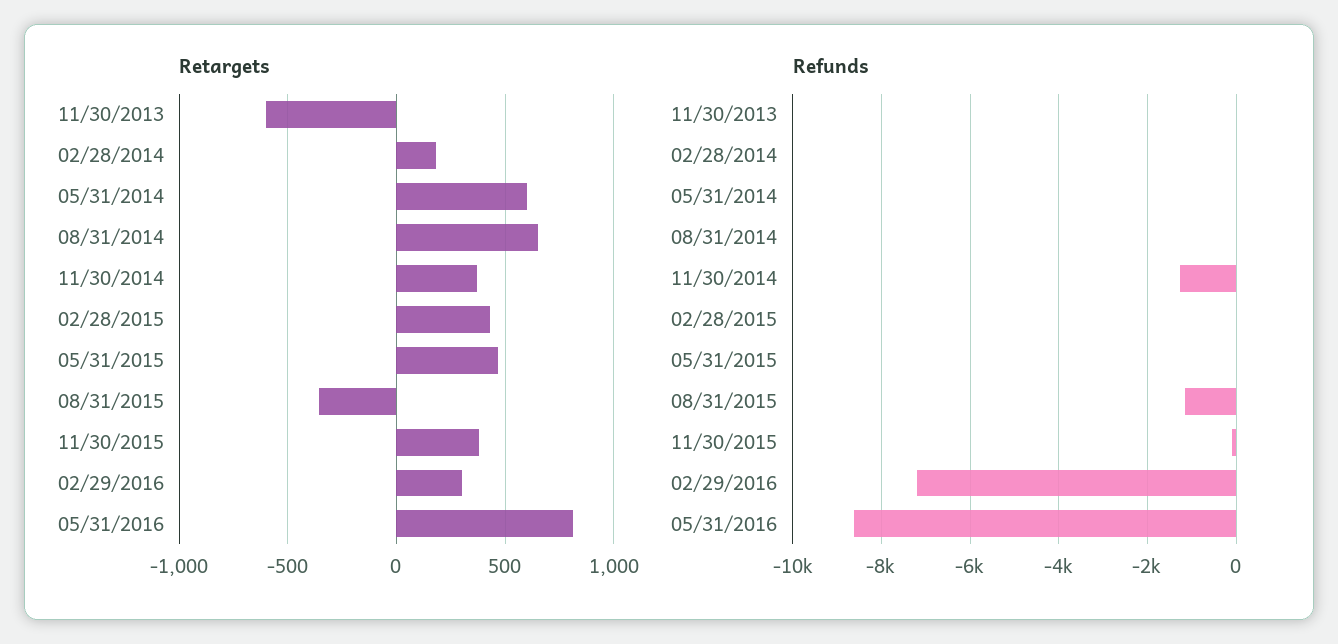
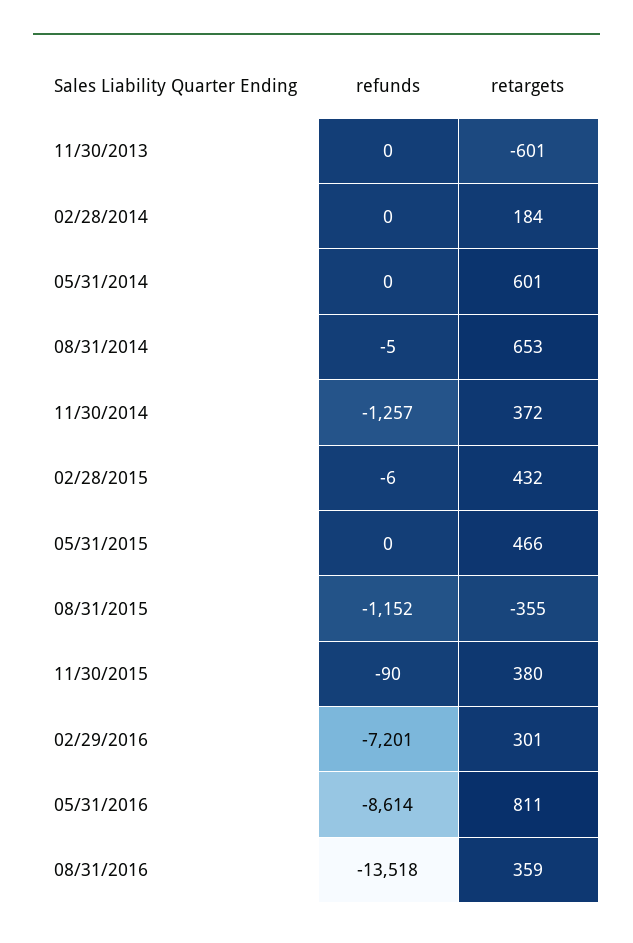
Refunds, 08/31/2016: none -> -13518
Retargets, 08/31/2016: none -> 359

